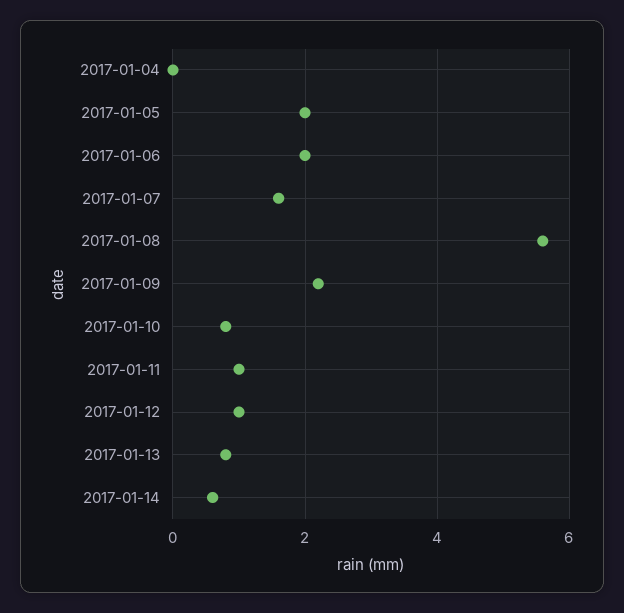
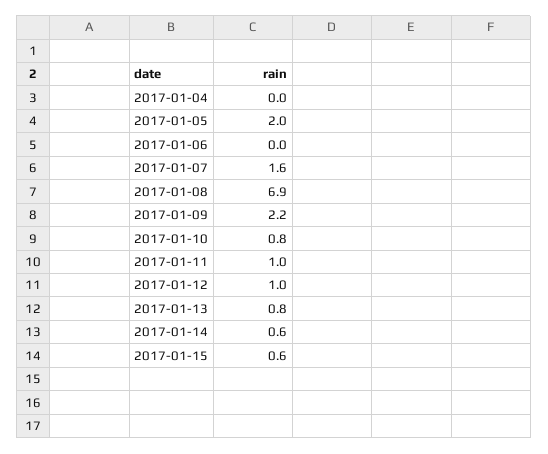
2017-01-06: 2 -> 0
2017-01-08: 5.5 -> 6.9
2017-01-15: none -> 0.6

